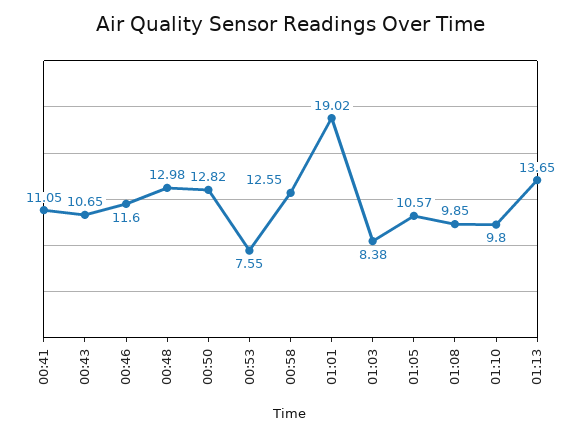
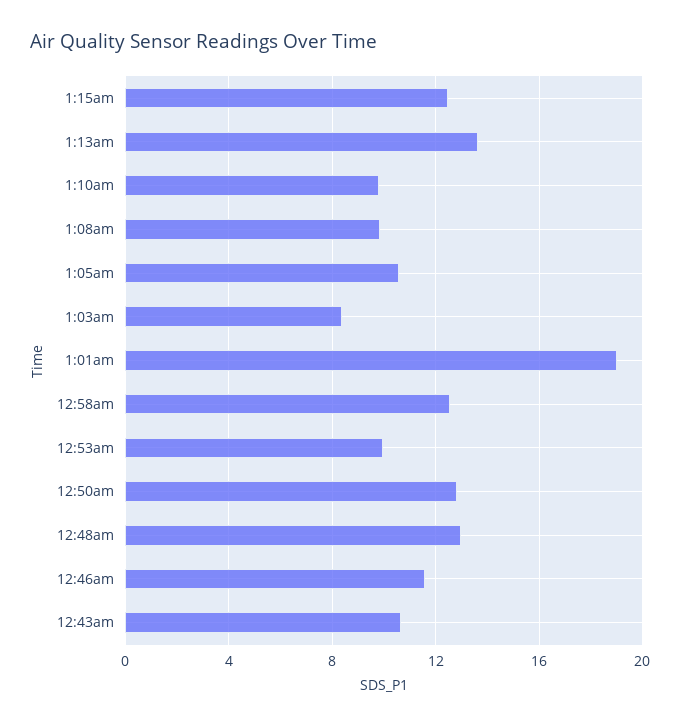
00:41: 11.05 -> none
00:53: 7.55 -> 10
1:15am: none -> 12.5

